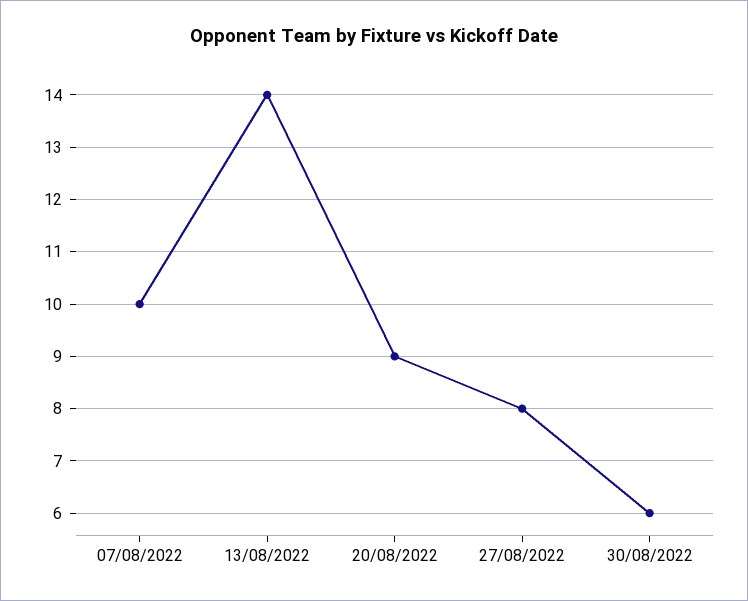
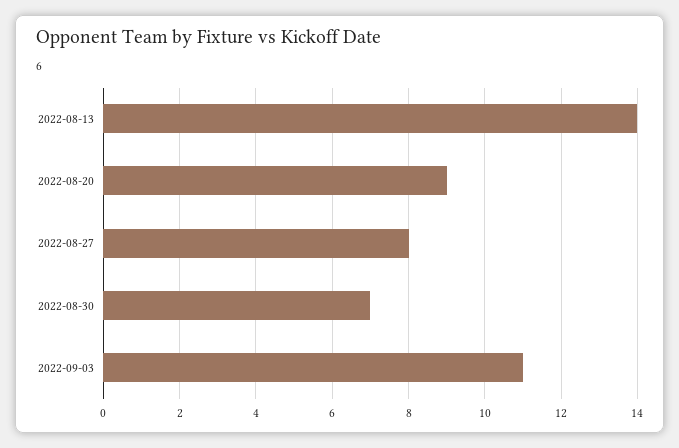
07/08/2022: 10 -> none
30/08/2022: 6 -> 7
2022-09-03: none -> 11

